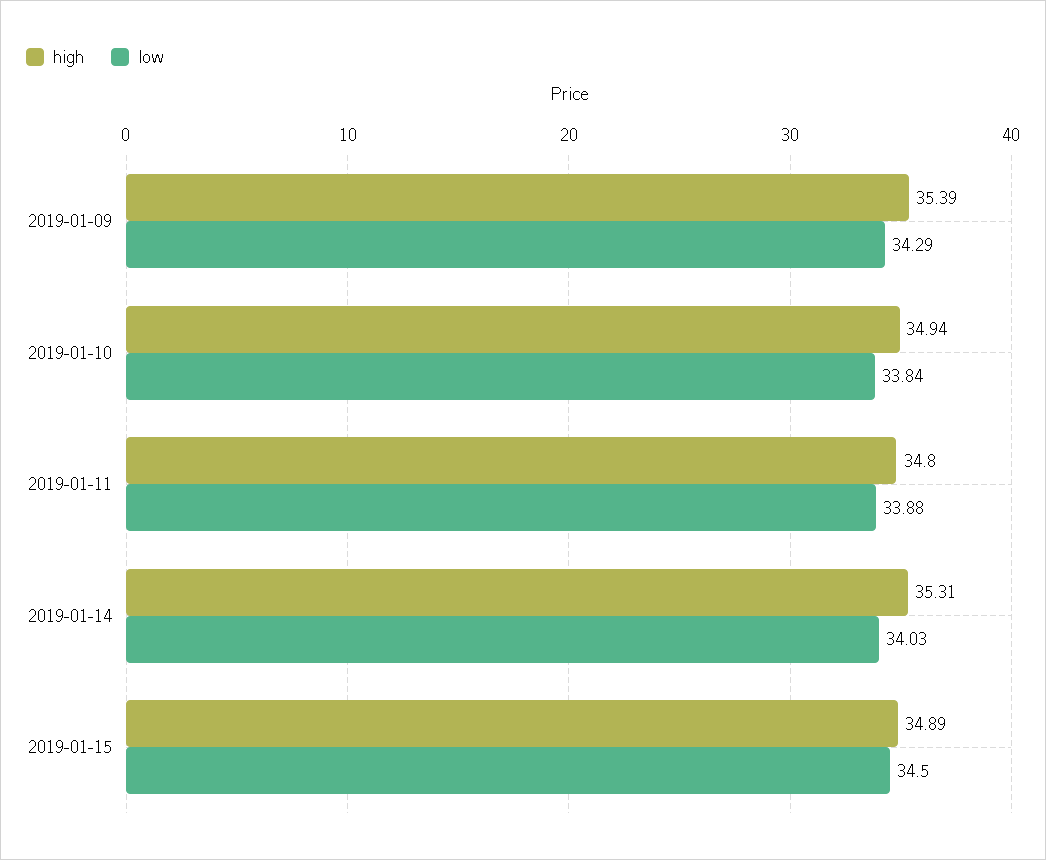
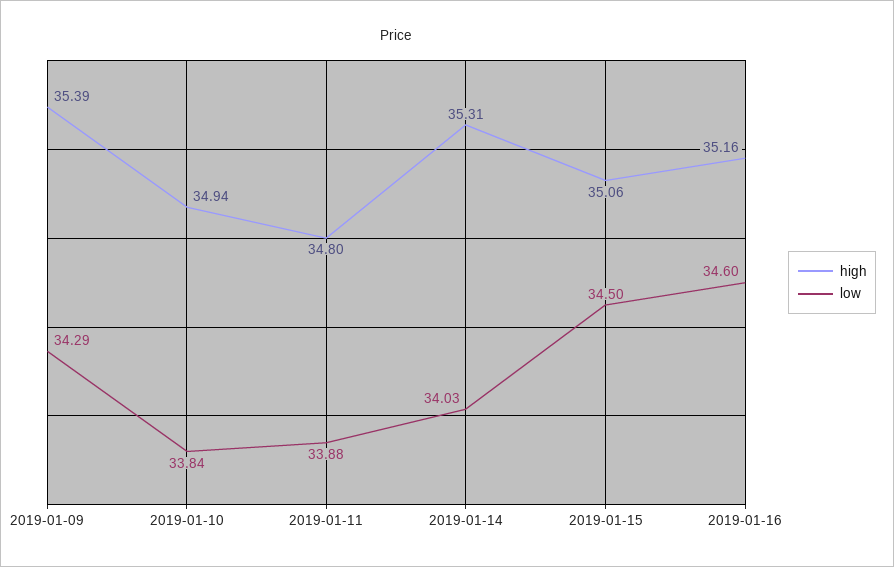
high, 2019-01-15: 34.89 -> 35.06
high, 2019-01-16: none -> 35.16
low, 2019-01-16: none -> 34.6

